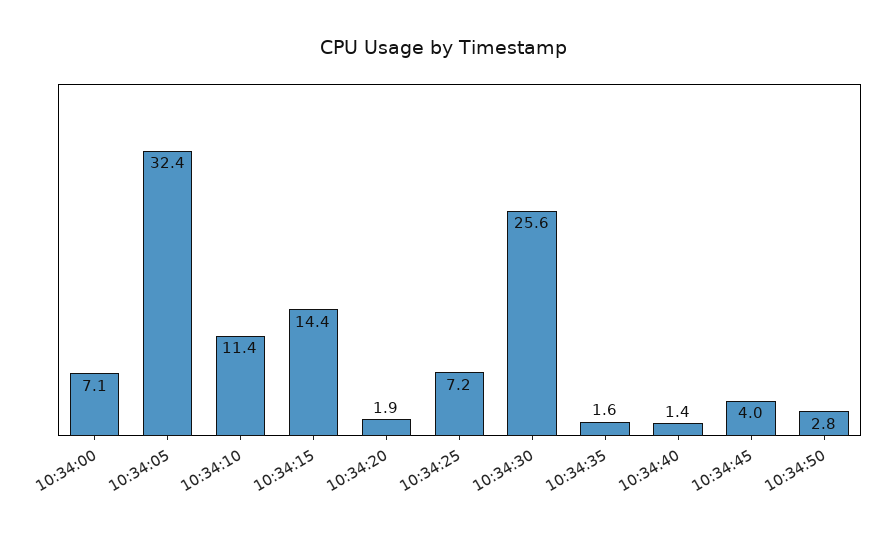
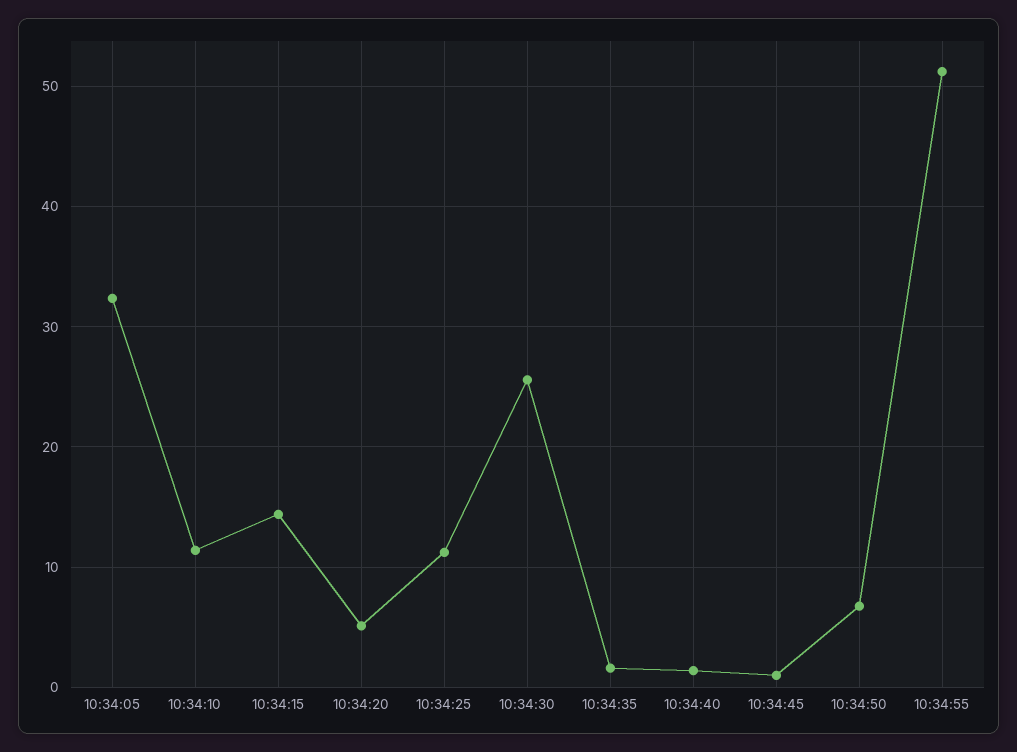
10:34:00: 7.1 -> none
10:34:20: 1.9 -> 5
10:34:25: 7.2 -> 11
10:34:45: 4 -> 1
10:34:50: 2.8 -> 7
10:34:55: none -> 51

